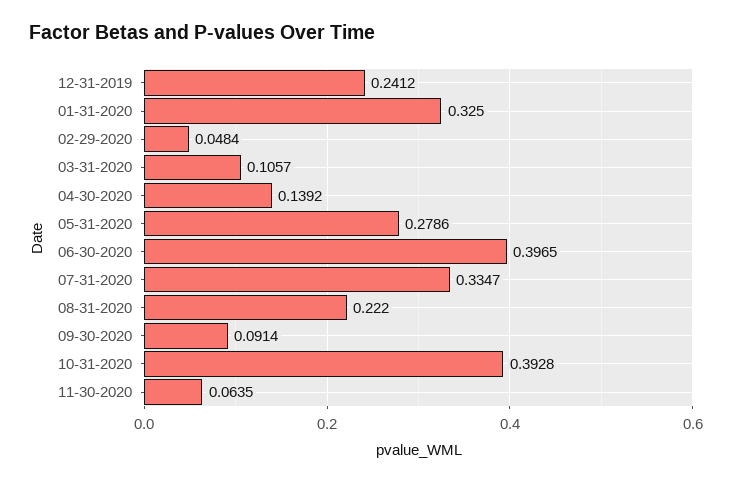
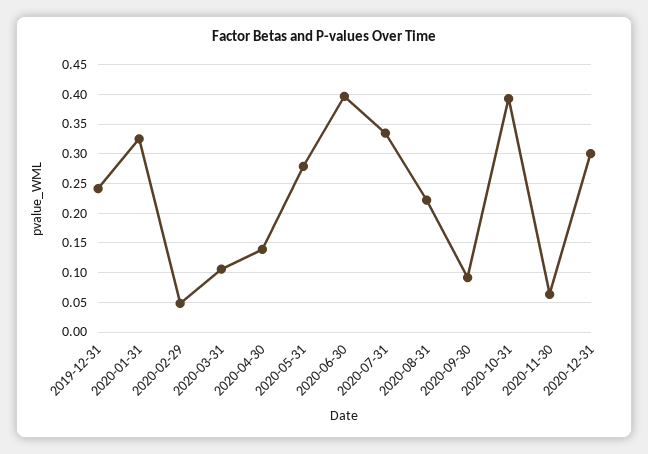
2020-12-31: none -> 0.3

